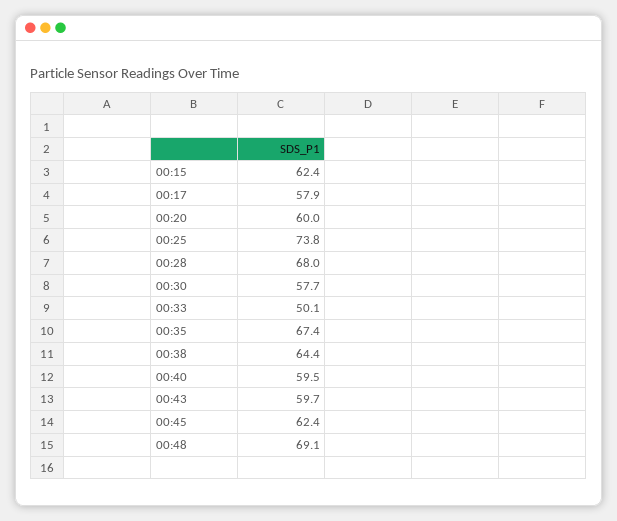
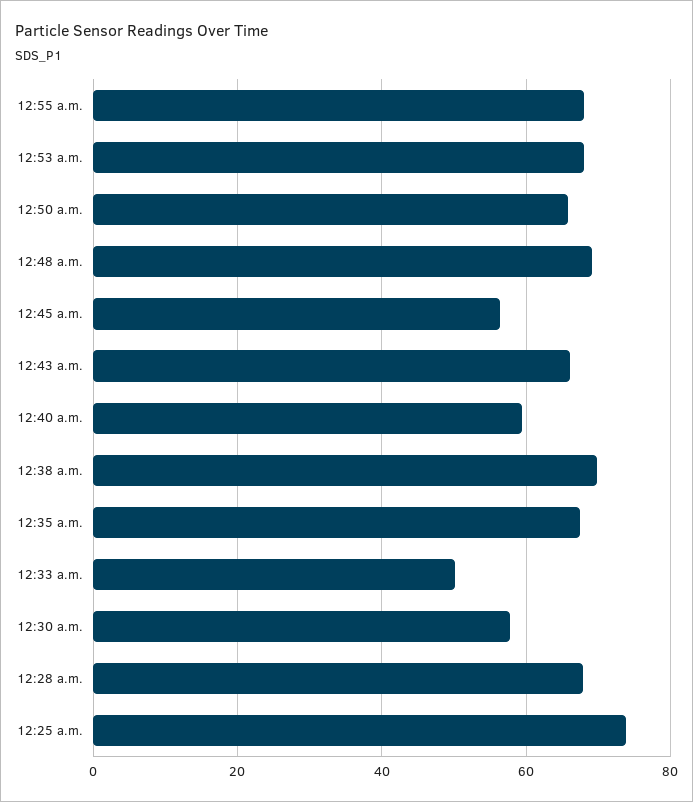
00:15: 62.4 -> none
00:17: 57.9 -> none
00:20: 60 -> none
00:38: 64.4 -> 70
00:43: 59.7 -> 66
00:45: 62.4 -> 56
12:55 a.m.: none -> 68
12:53 a.m.: none -> 68
12:50 a.m.: none -> 66

